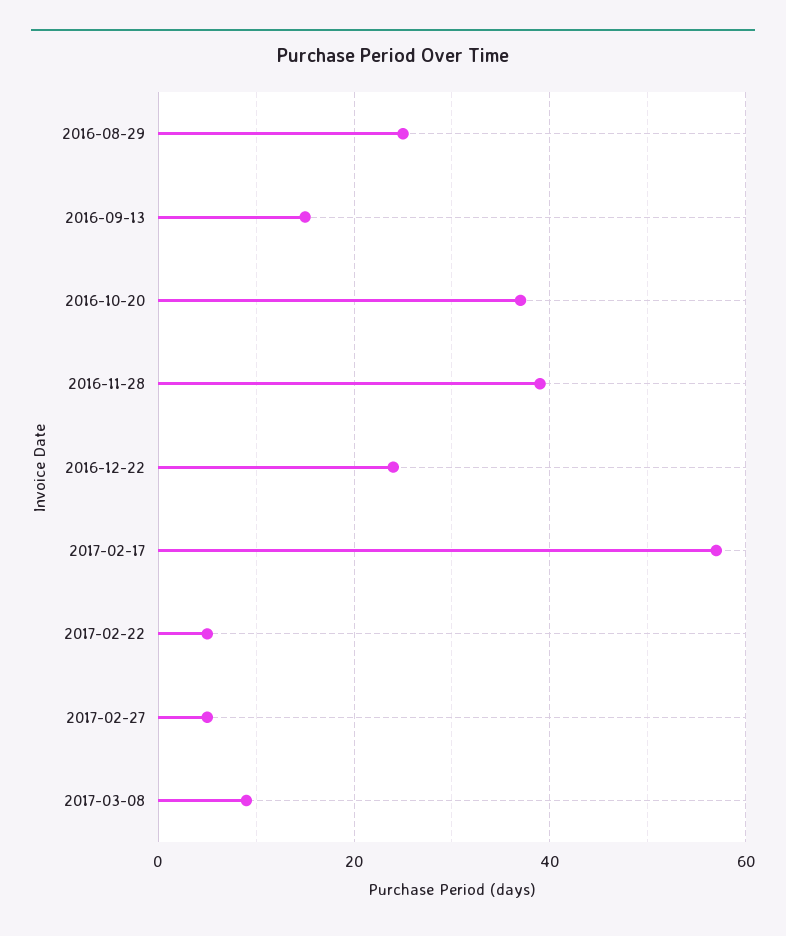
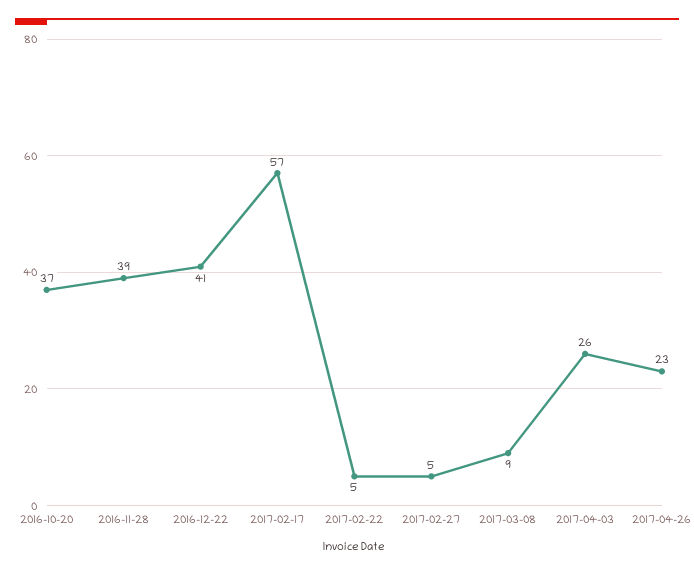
2016-08-29: 25 -> none
2016-09-13: 15 -> none
2016-12-22: 25 -> 41
2017-04-03: none -> 26
2017-04-26: none -> 23

